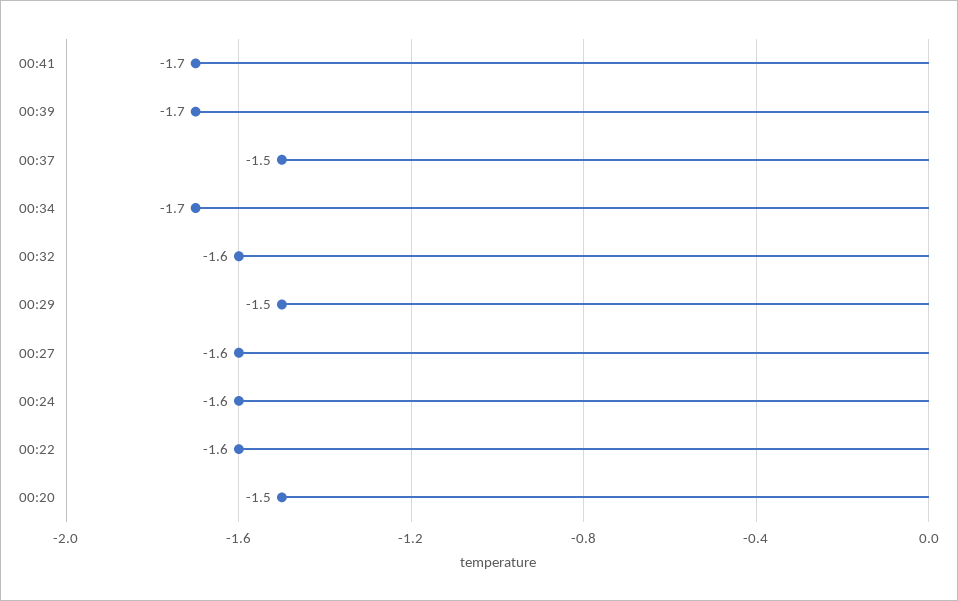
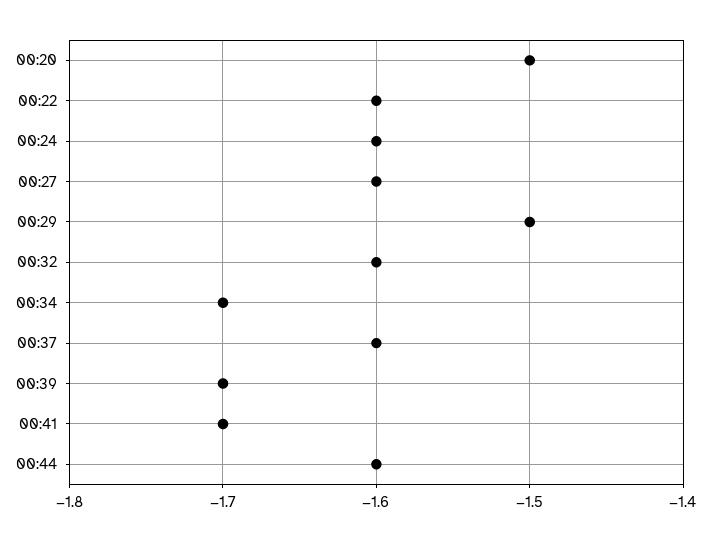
00:37: -1.5 -> -1.6
00:44: none -> -1.6

